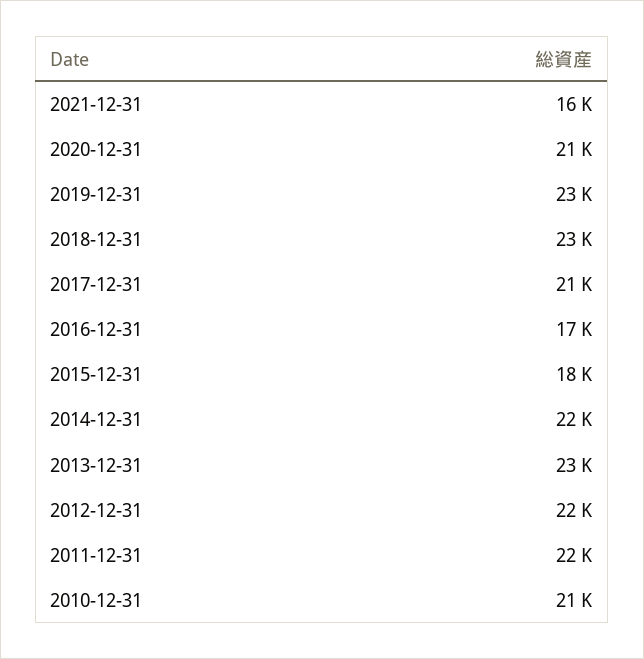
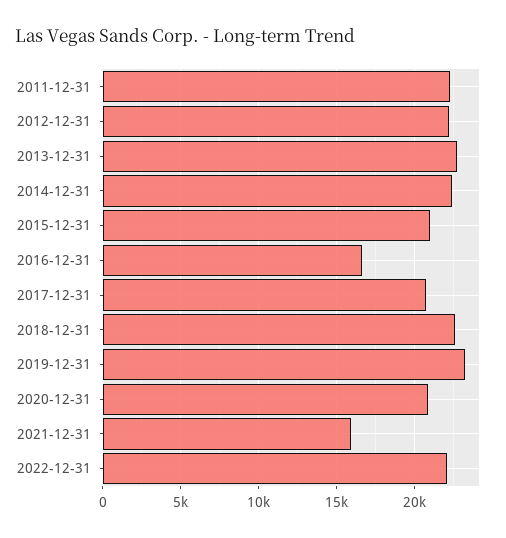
2015-12-31: 18000 -> 21000
2010-12-31: 21000 -> none
2022-12-31: none -> 22000

